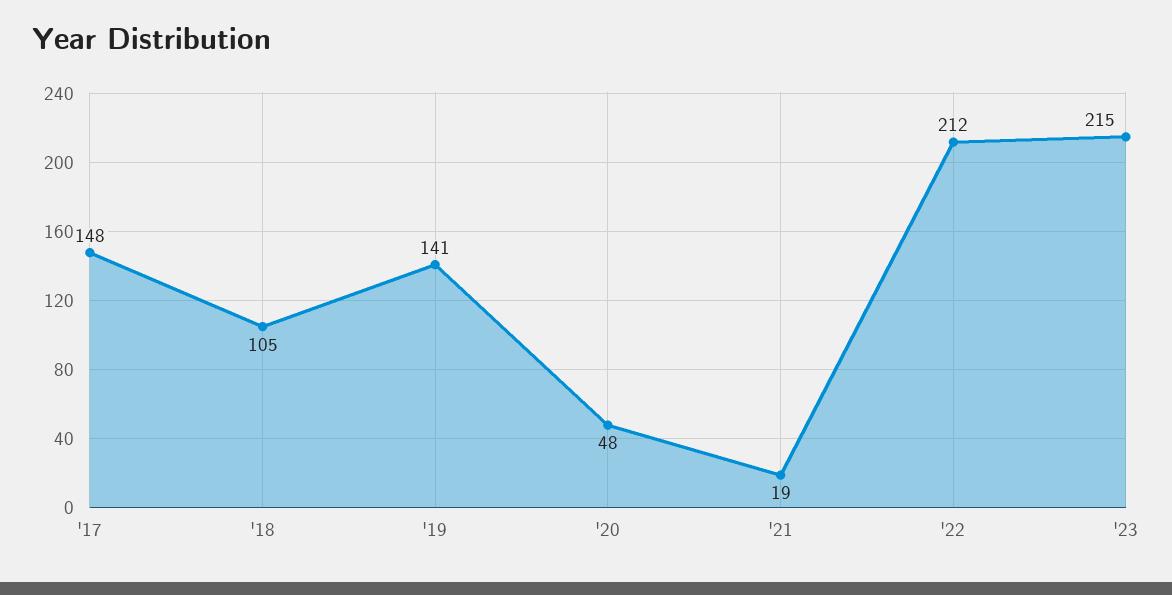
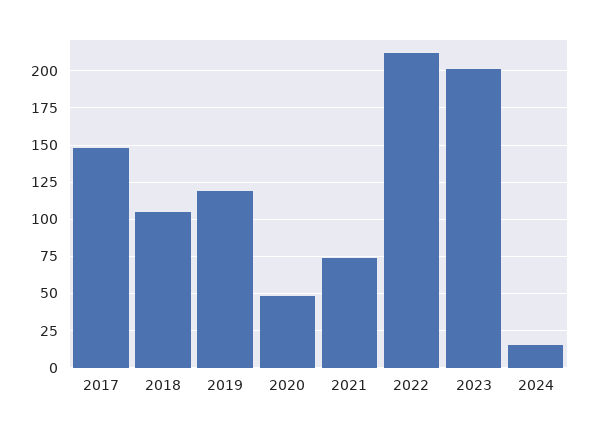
'19: 141 -> 120
'21: 19 -> 75
'23: 215 -> 200
2024: none -> 15

